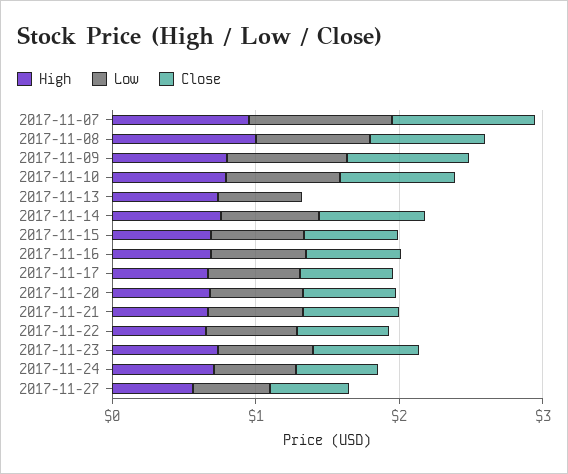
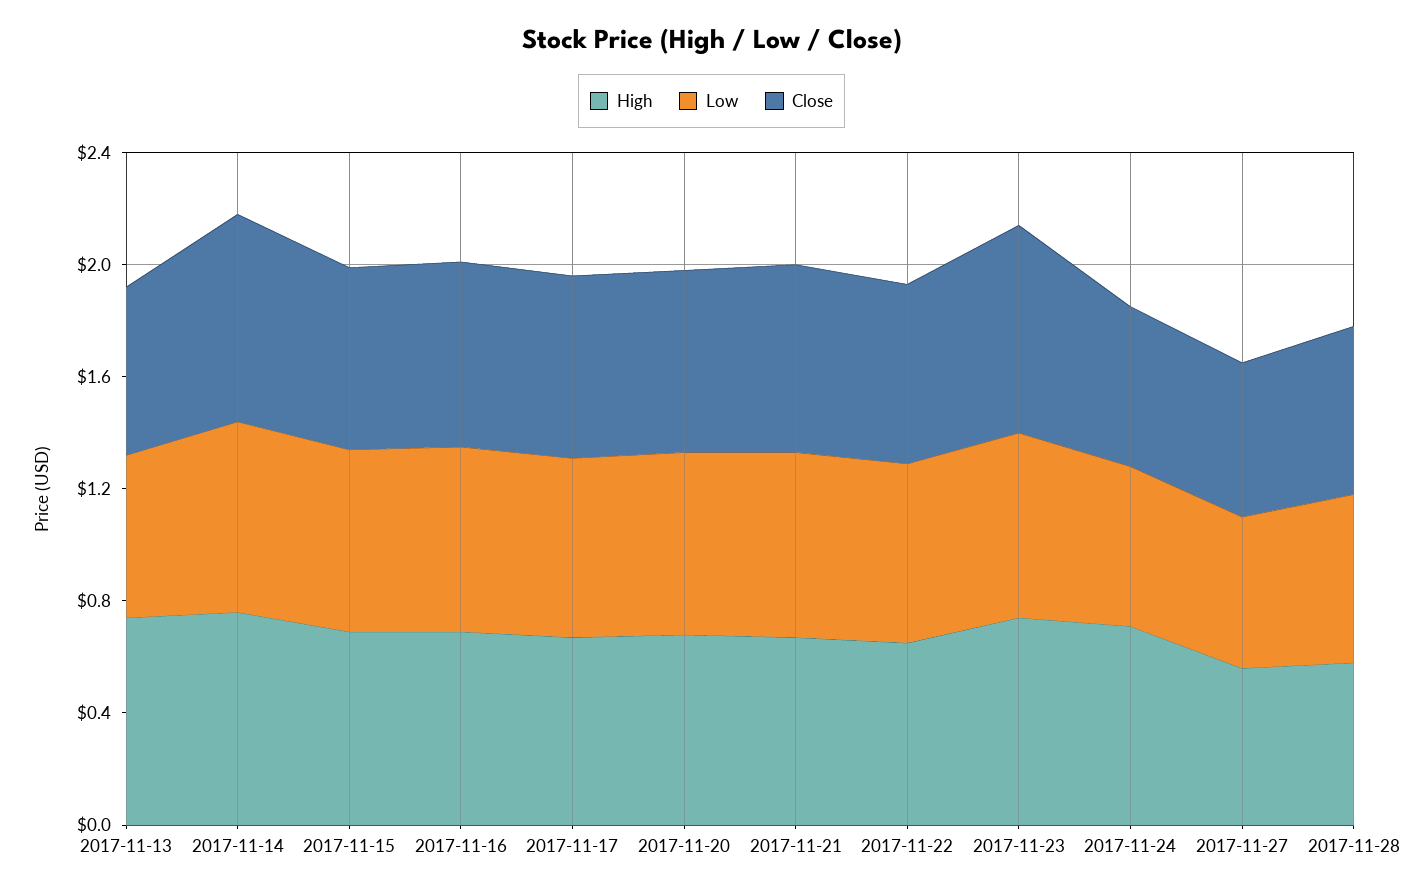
High, 2017-11-07: 1 -> none
Low, 2017-11-07: 1 -> none
Close, 2017-11-07: 1 -> none
High, 2017-11-08: 1 -> none
Low, 2017-11-08: 0.8 -> none
Close, 2017-11-08: 0.8 -> none
High, 2017-11-09: 0.8 -> none
Low, 2017-11-09: 0.8 -> none
Close, 2017-11-09: 0.8 -> none
High, 2017-11-10: 0.8 -> none
Low, 2017-11-10: 0.8 -> none
Close, 2017-11-10: 0.8 -> none
Close, 2017-11-13: 0 -> 0.6
High, 2017-11-28: none -> 0.6
Low, 2017-11-28: none -> 0.6
Close, 2017-11-28: none -> 0.6

